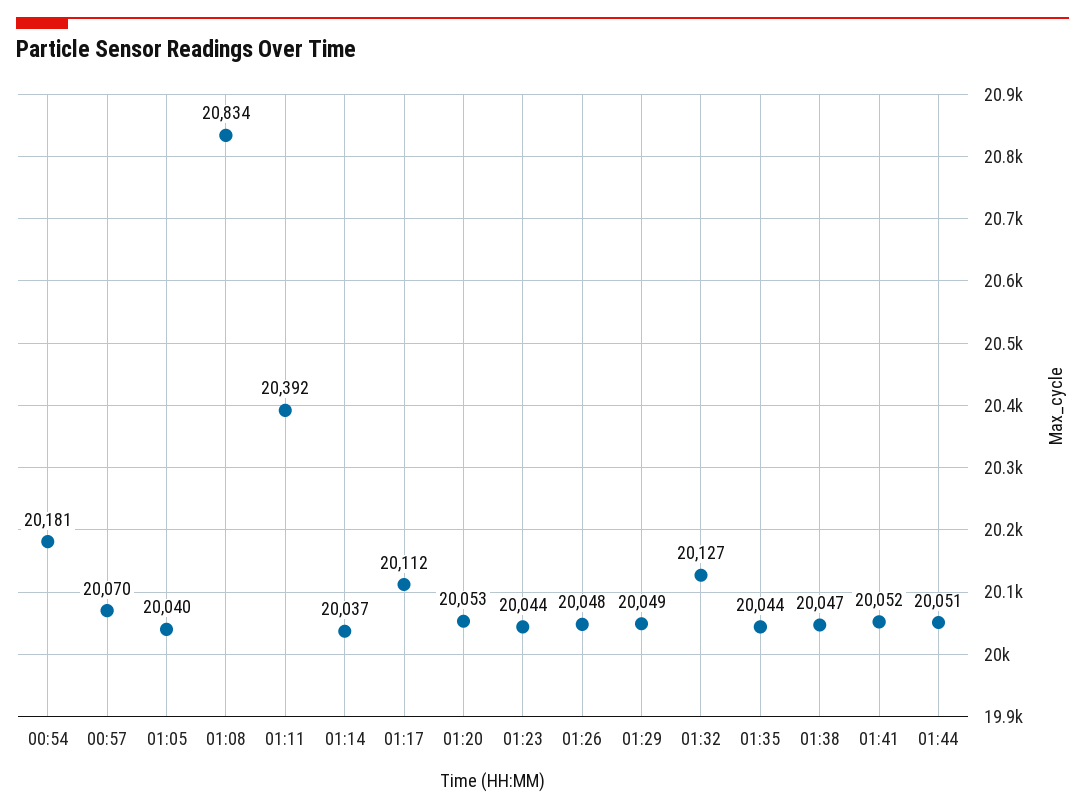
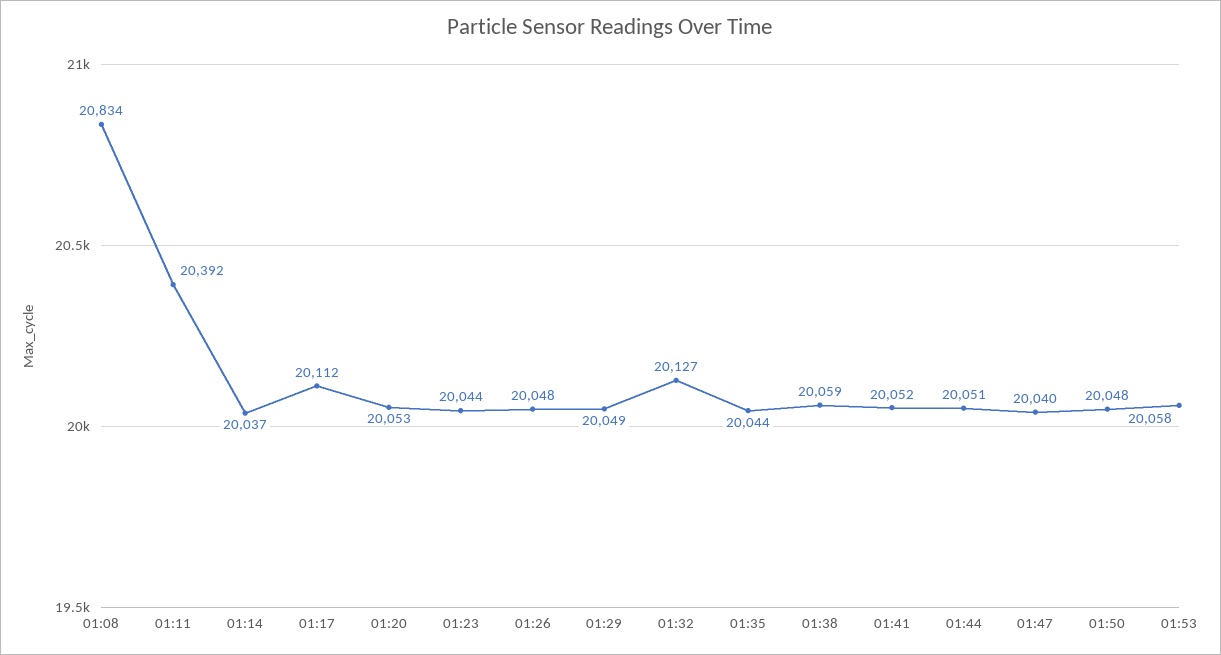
00:54: 20181 -> none
00:57: 20070 -> none
01:05: 20040 -> none
01:38: 20047 -> 20059
01:47: none -> 20040
01:50: none -> 20048
01:53: none -> 20058

